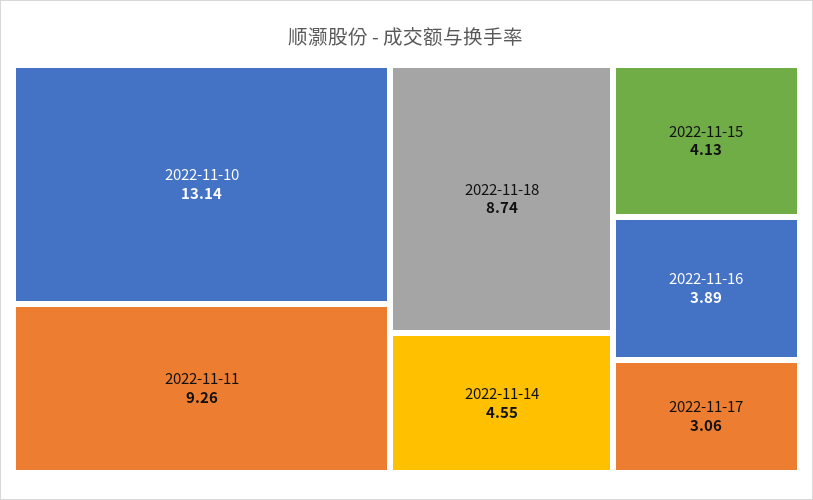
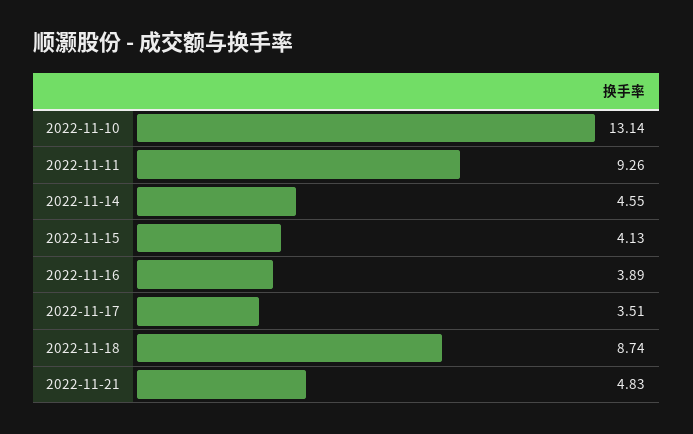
2022-11-17: 3.06 -> 3.51
2022-11-21: none -> 4.83

